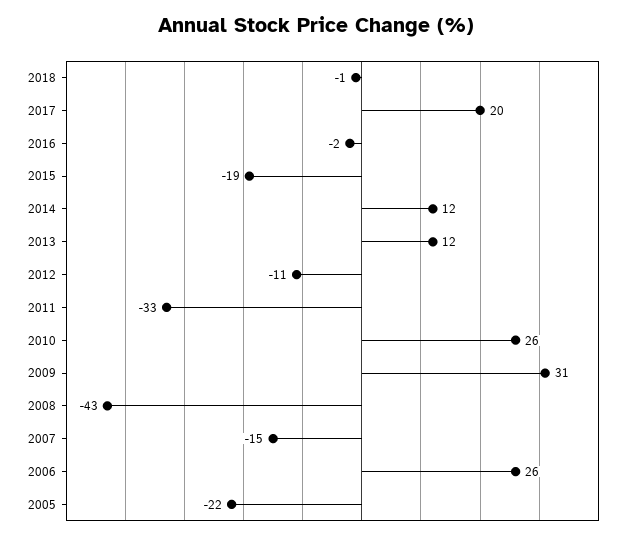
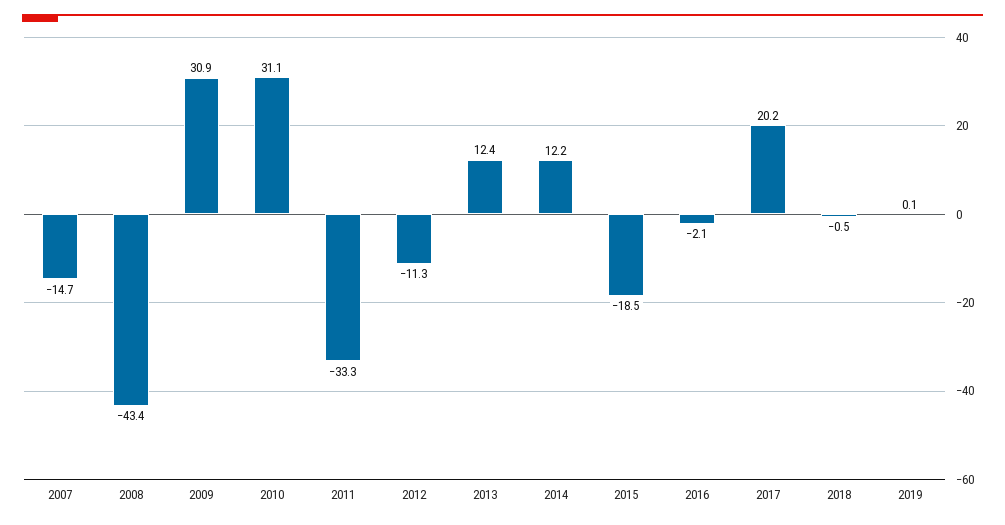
2010: 26 -> 31.1
2006: 26 -> none
2005: -22 -> none
2019: none -> 0.1

